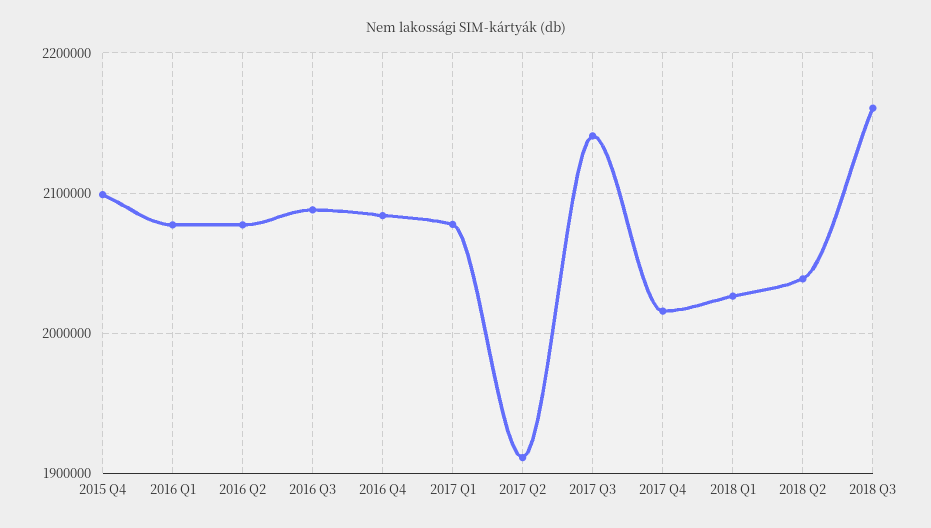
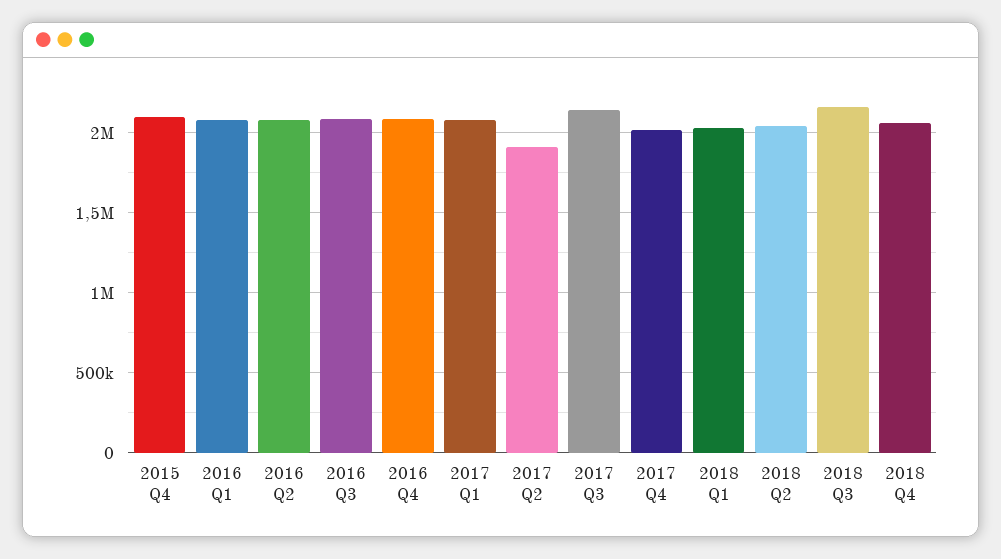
2018 Q4: none -> 2050000

